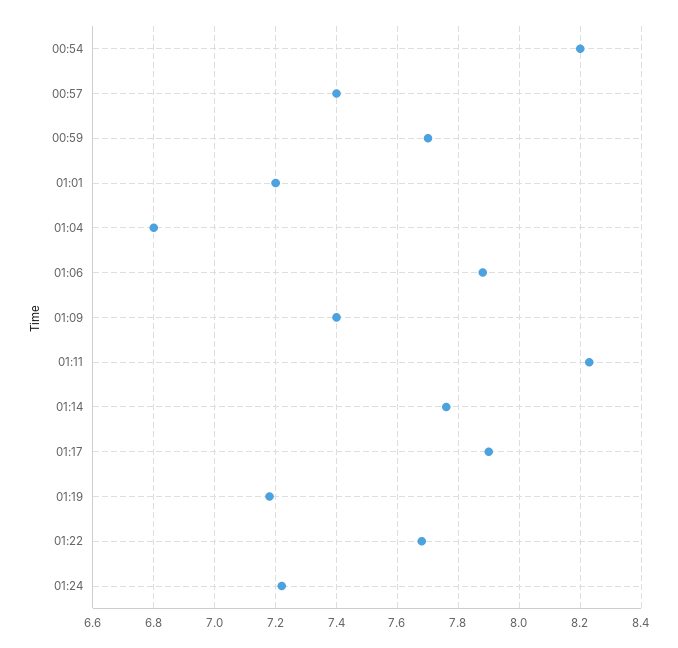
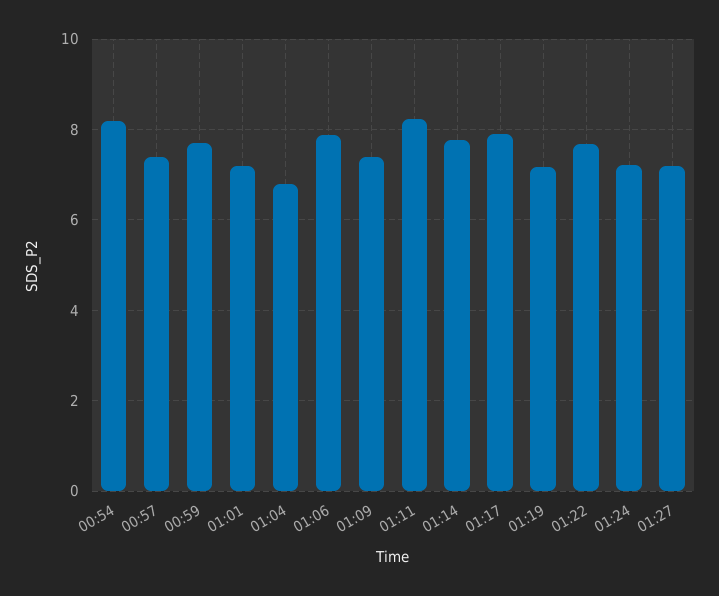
01:27: none -> 7.2

